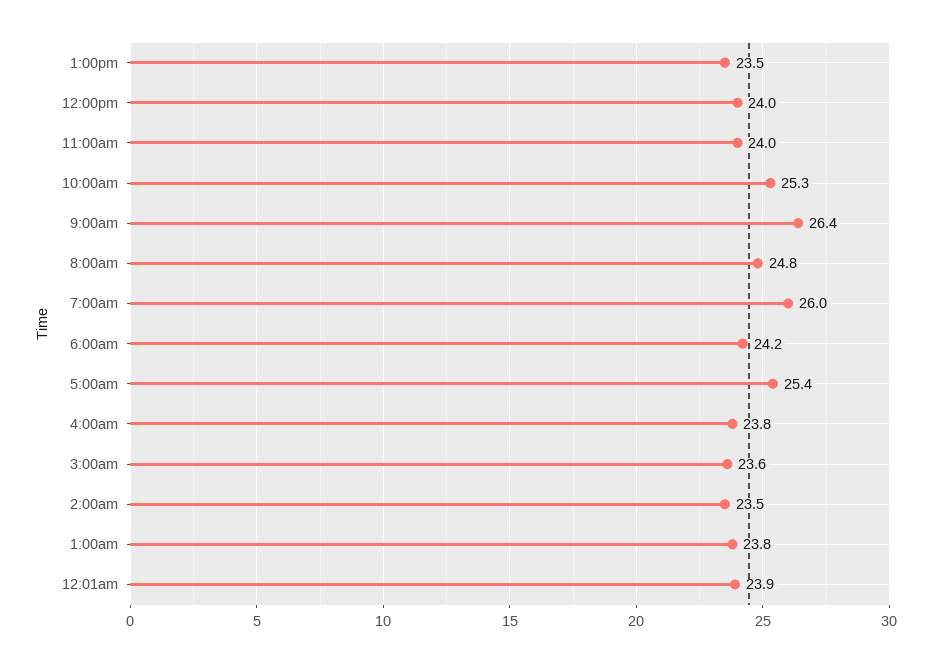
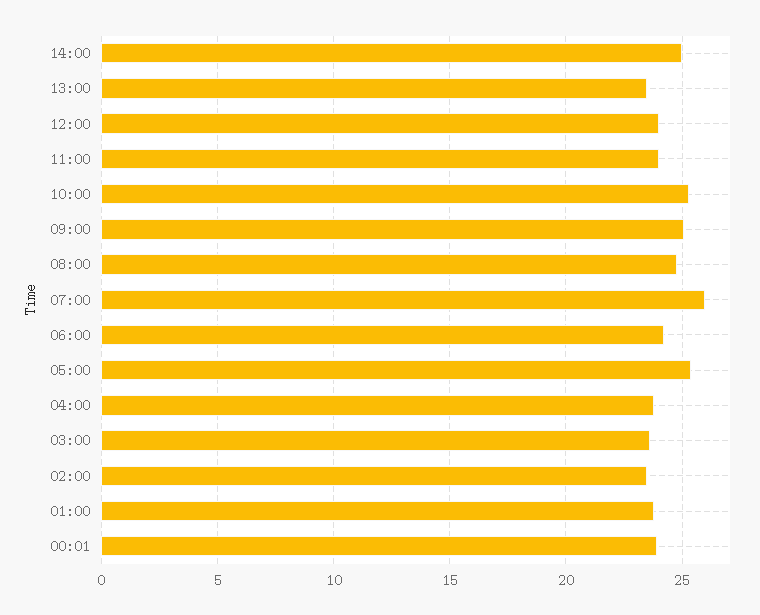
9:00am: 26.4 -> 25
14:00: none -> 25

